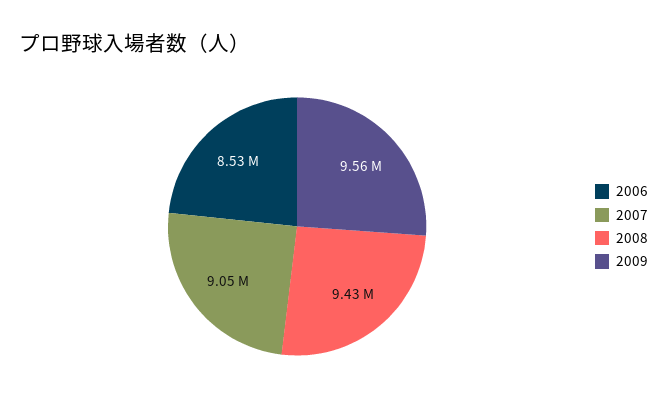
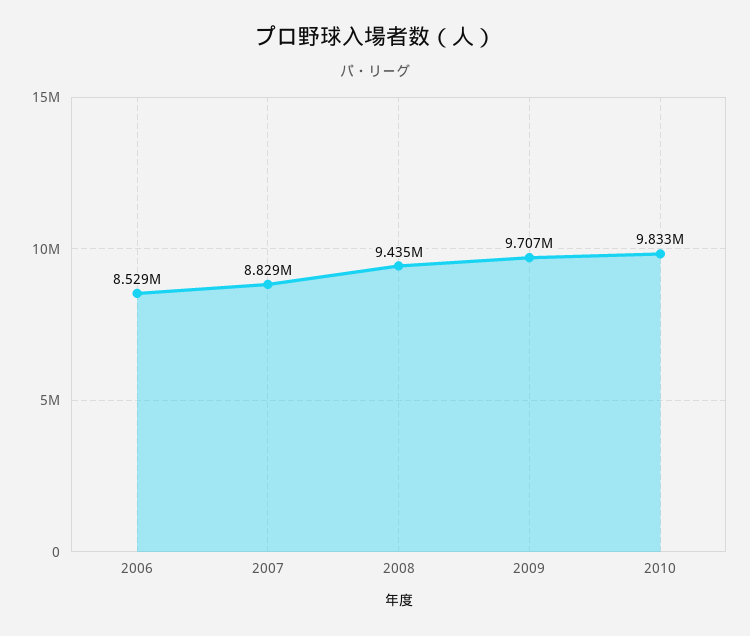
2007: 9050000 -> 8829000
2009: 9560000 -> 9707000
2010: none -> 9833000

